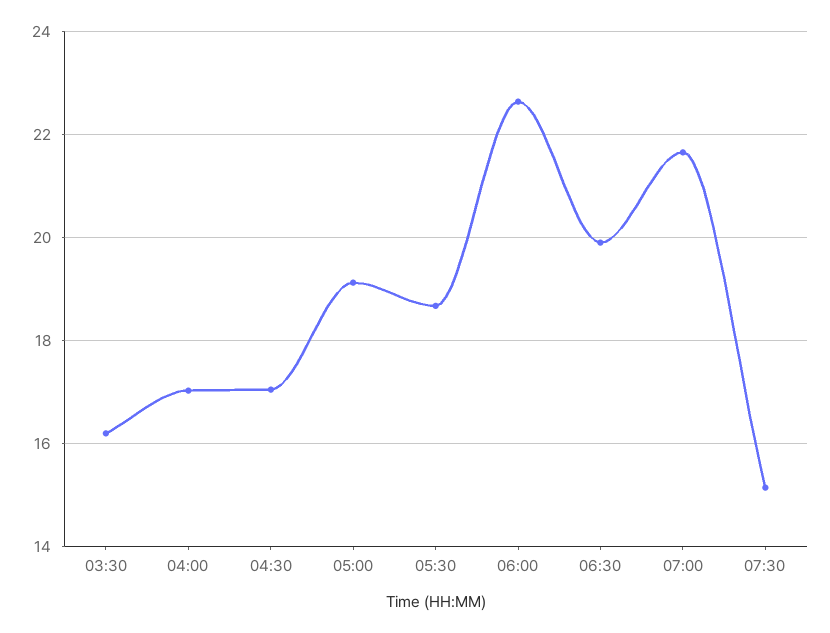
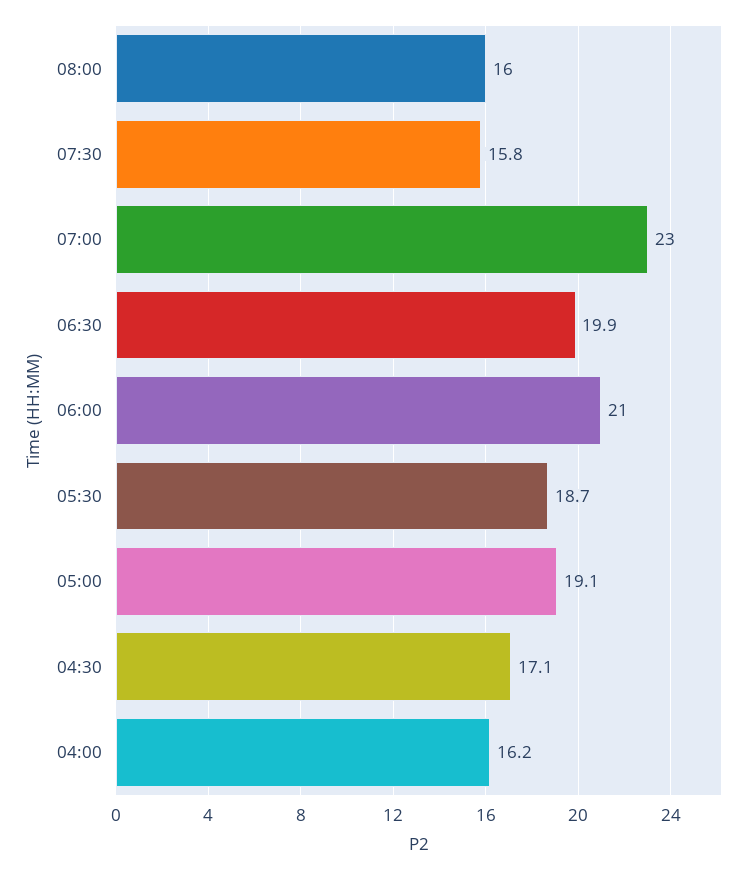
03:30: 16.2 -> none
04:00: 17 -> 16.2
06:00: 22.6 -> 21
07:00: 21.6 -> 23
07:30: 15.2 -> 15.8
08:00: none -> 16

